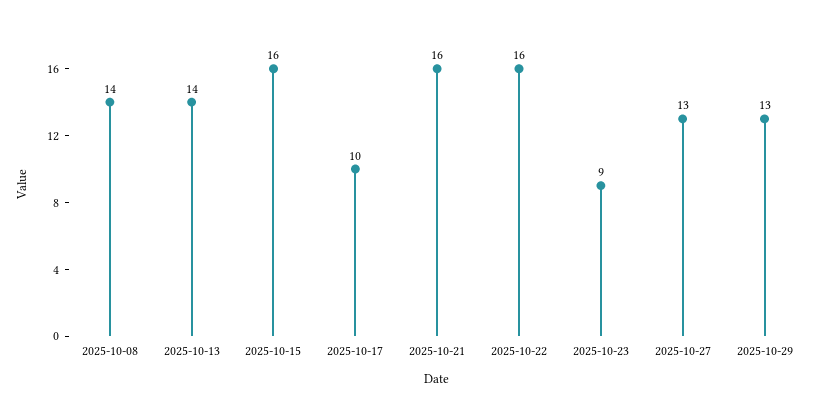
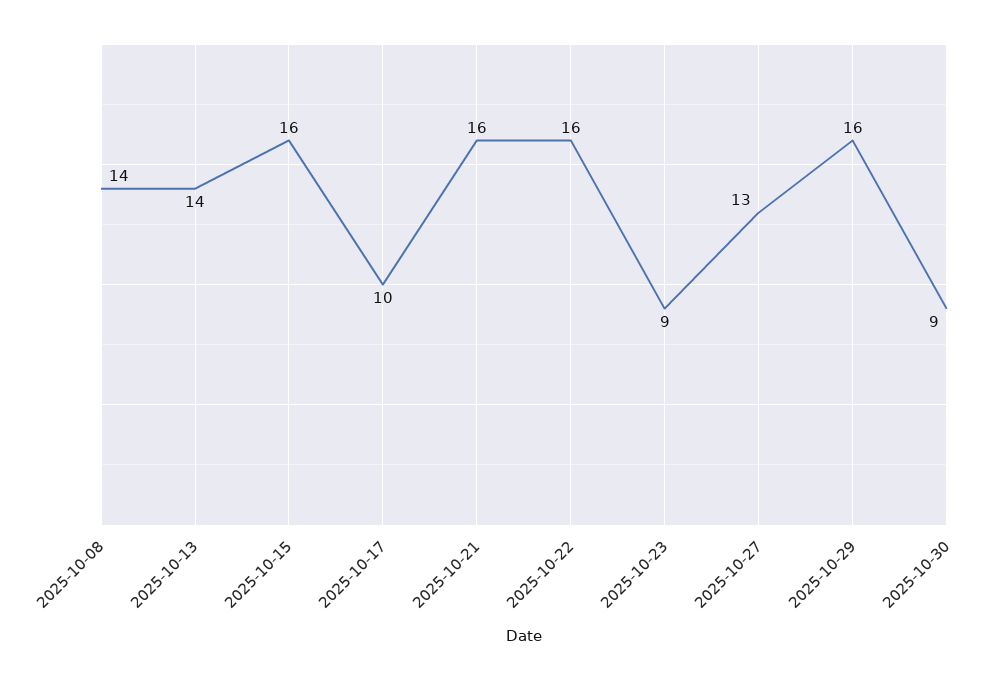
2025-10-29: 13 -> 16
2025-10-30: none -> 9

